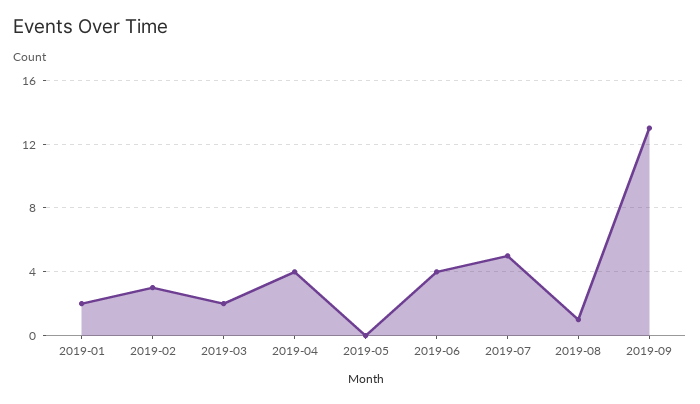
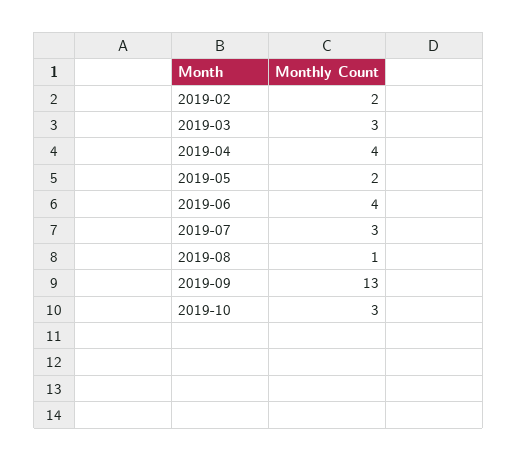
2019-01: 2 -> none
2019-02: 3 -> 2
2019-03: 2 -> 3
2019-05: 0 -> 2
2019-07: 5 -> 3
2019-10: none -> 3

